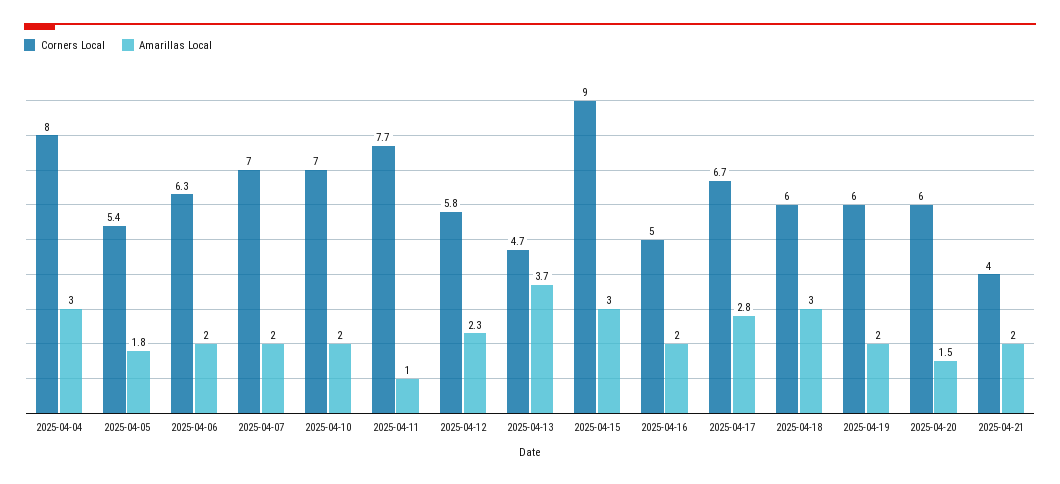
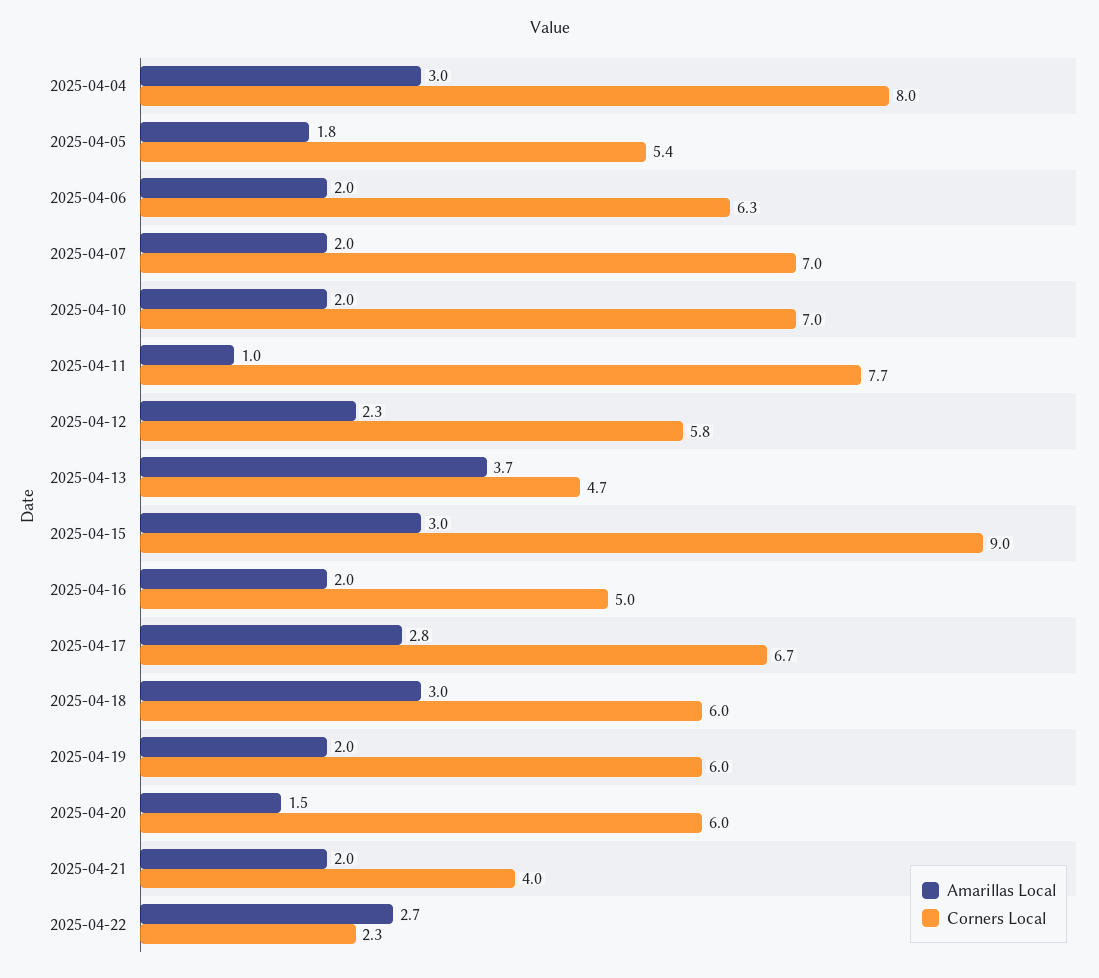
Amarillas Local, 2025-04-22: none -> 2.7
Corners Local, 2025-04-22: none -> 2.3

